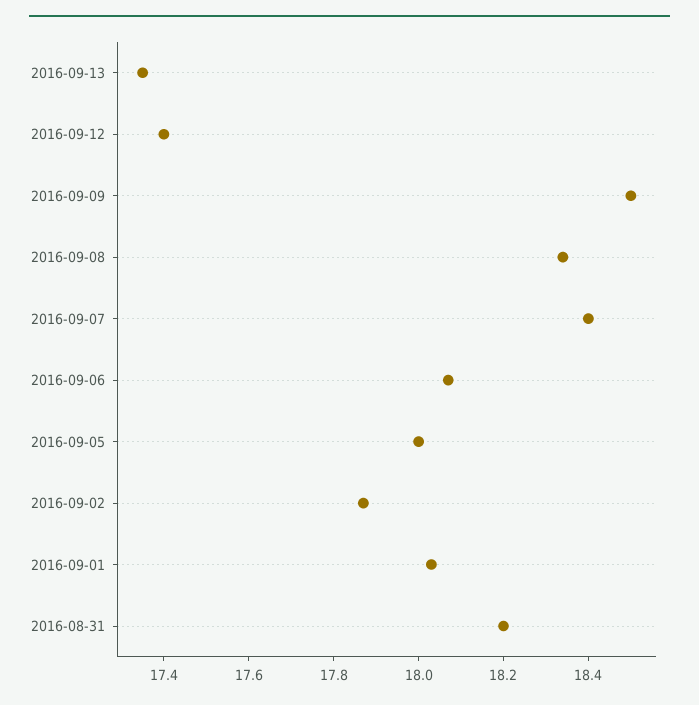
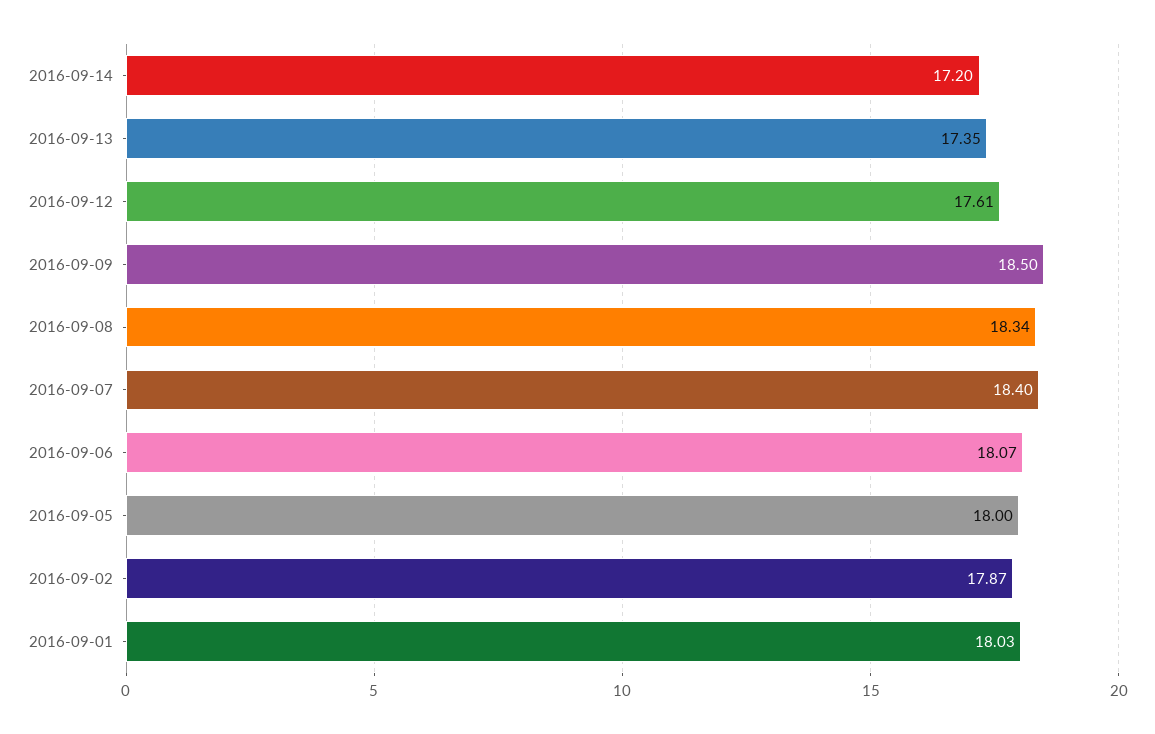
2016-09-12: 17.4 -> 17.61
2016-08-31: 18.2 -> none
2016-09-14: none -> 17.2

